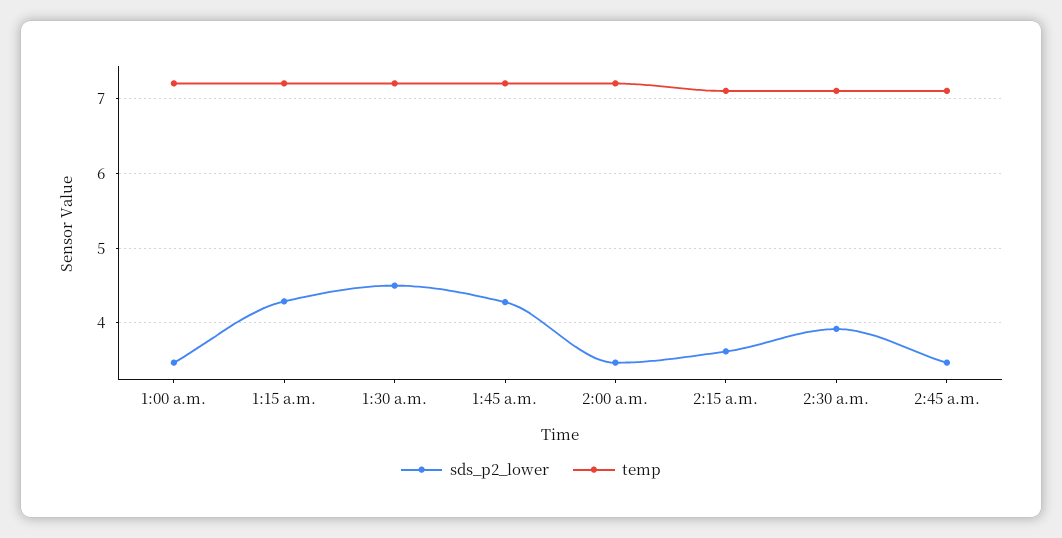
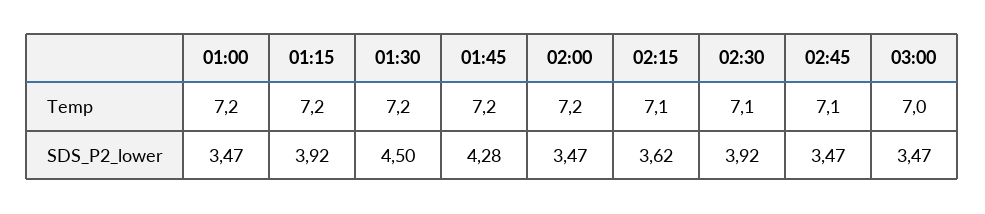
sds_p2_lower, 1:15 a.m.: 4.3 -> 3.92
temp, 03:00: none -> 7
sds_p2_lower, 03:00: none -> 3.47

